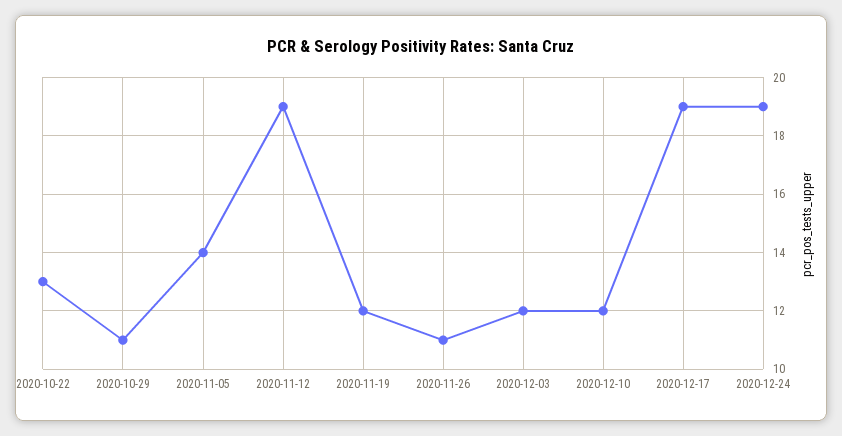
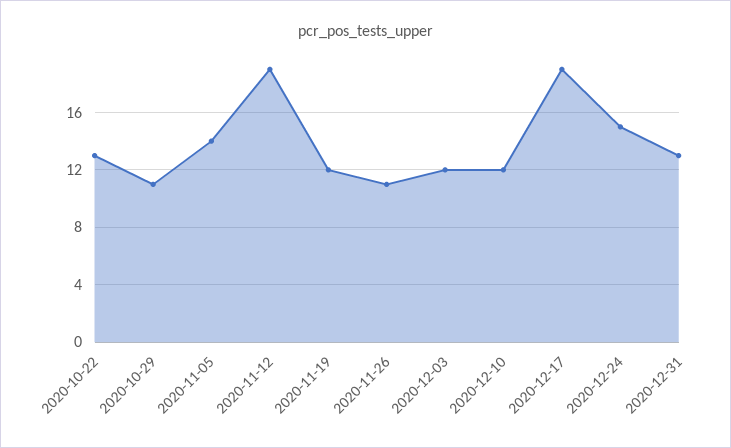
2020-12-24: 19 -> 15
2020-12-31: none -> 13

